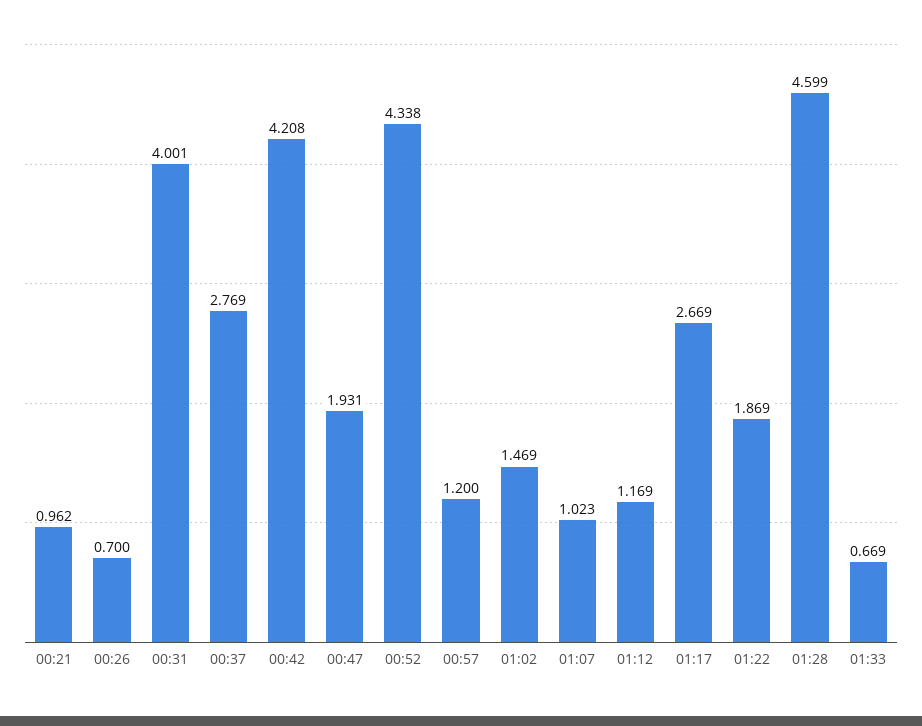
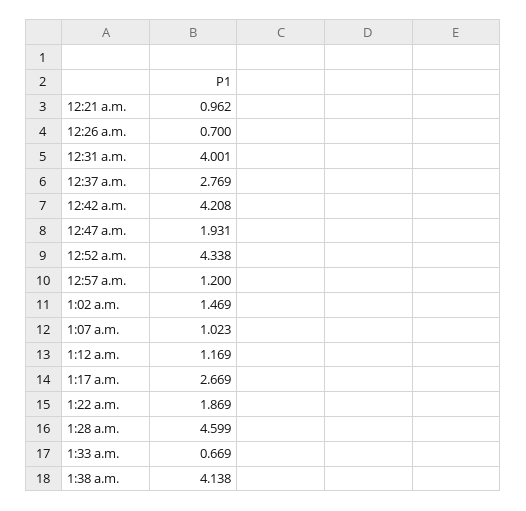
1:38 a.m.: none -> 4.138

